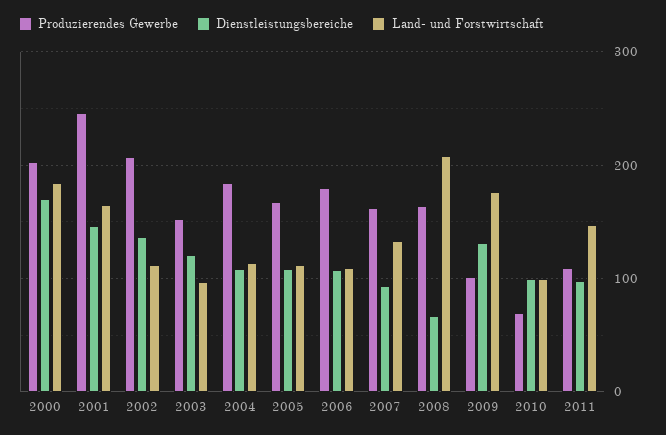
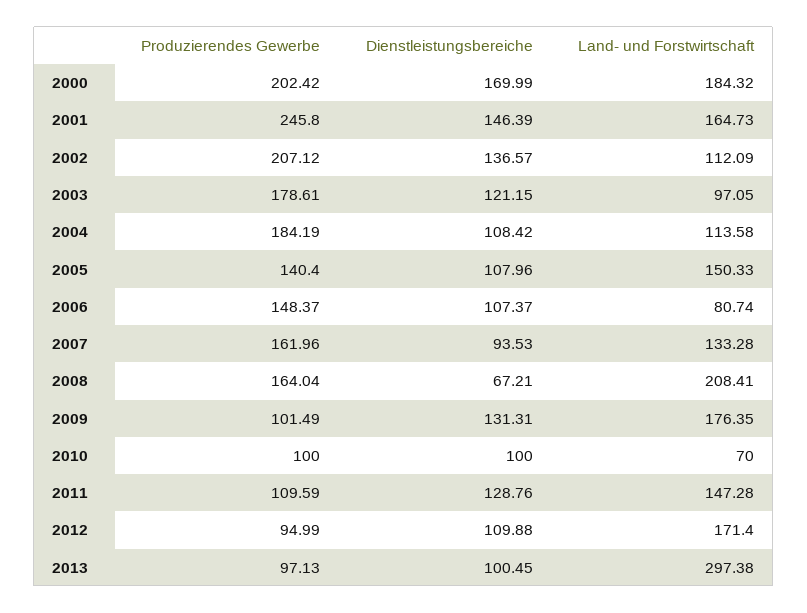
Produzierendes Gewerbe, 2003: 150 -> 178.61
Produzierendes Gewerbe, 2005: 170 -> 140.4
Land- und Forstwirtschaft, 2005: 110 -> 150.33
Produzierendes Gewerbe, 2006: 180 -> 148.37
Land- und Forstwirtschaft, 2006: 110 -> 80.74
Produzierendes Gewerbe, 2010: 70 -> 100
Land- und Forstwirtschaft, 2010: 100 -> 70
Dienstleistungsbereiche, 2011: 100 -> 128.76
Produzierendes Gewerbe, 2012: none -> 94.99
Dienstleistungsbereiche, 2012: none -> 109.88
Land- und Forstwirtschaft, 2012: none -> 171.4
Produzierendes Gewerbe, 2013: none -> 97.13
Dienstleistungsbereiche, 2013: none -> 100.45
Land- und Forstwirtschaft, 2013: none -> 297.38

